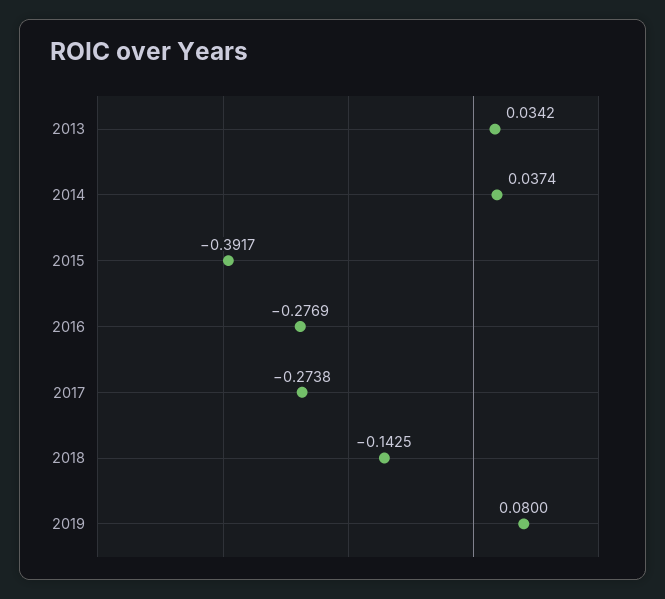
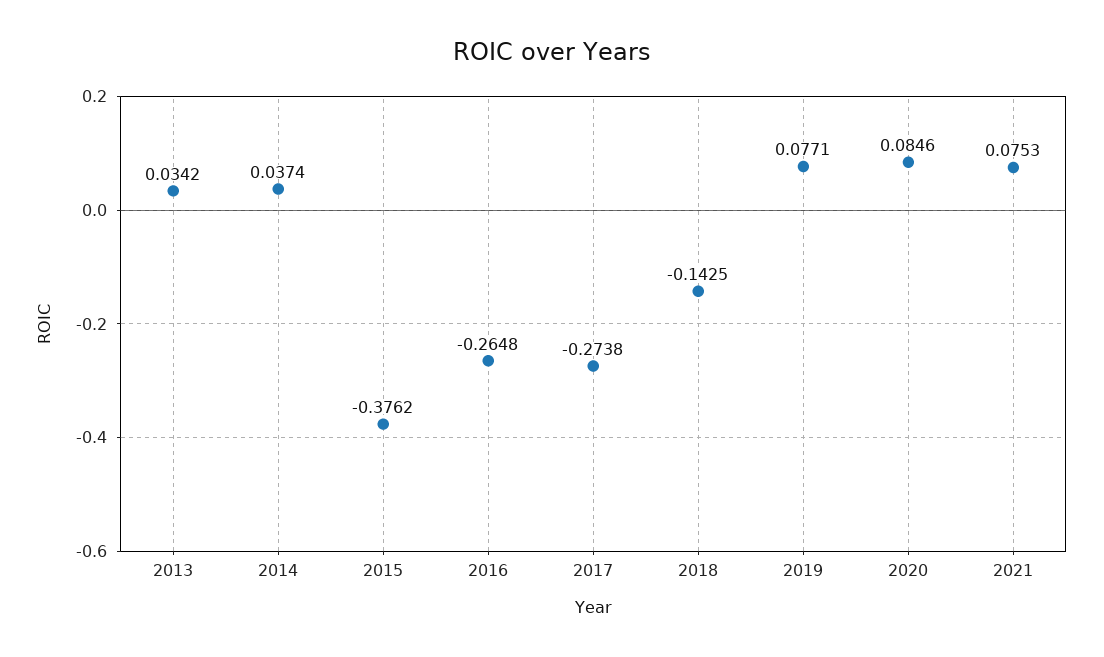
2015: -0.3917 -> -0.3762
2016: -0.2769 -> -0.2648
2019: 0.08 -> 0.0771
2020: none -> 0.0846
2021: none -> 0.0753

